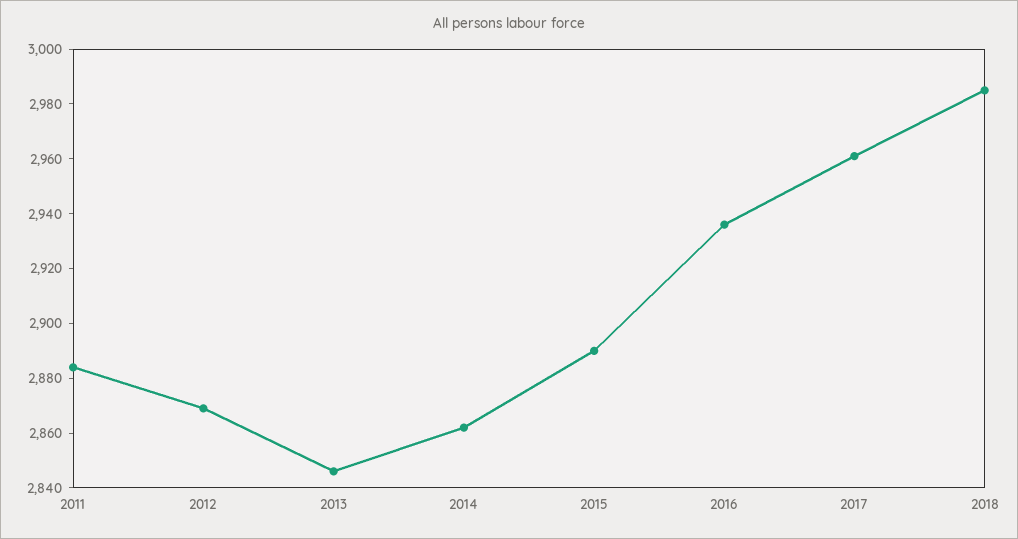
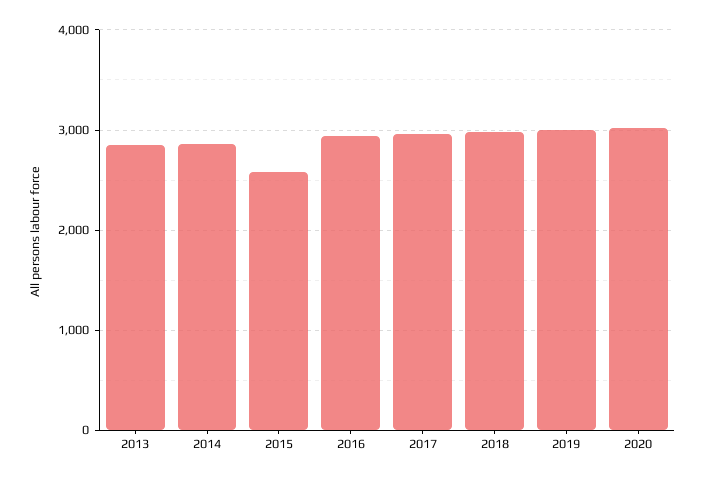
2011: 2885 -> none
2012: 2870 -> none
2015: 2890 -> 2600
2019: none -> 3000
2020: none -> 3000

